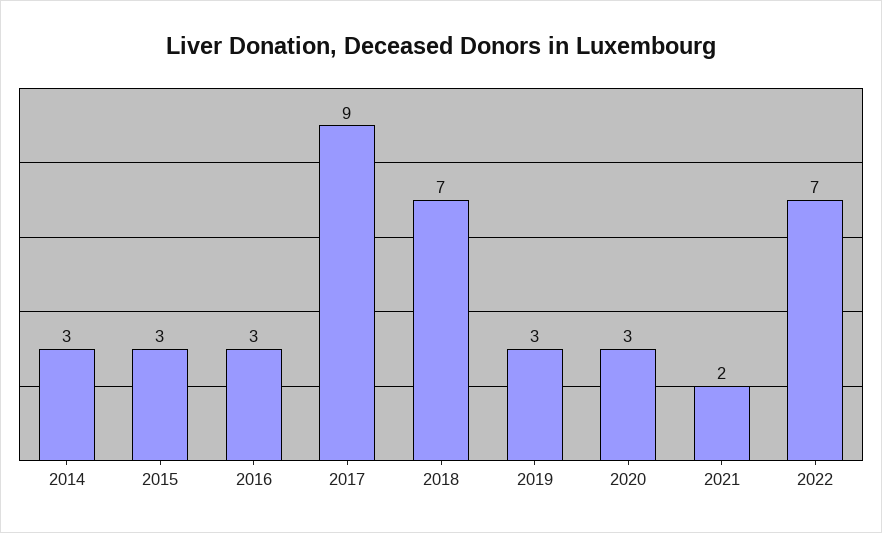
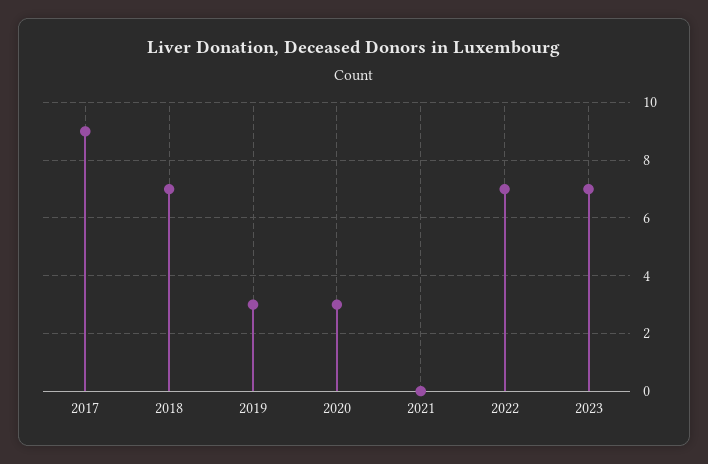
2014: 3 -> none
2015: 3 -> none
2016: 3 -> none
2021: 2 -> 0
2023: none -> 7

